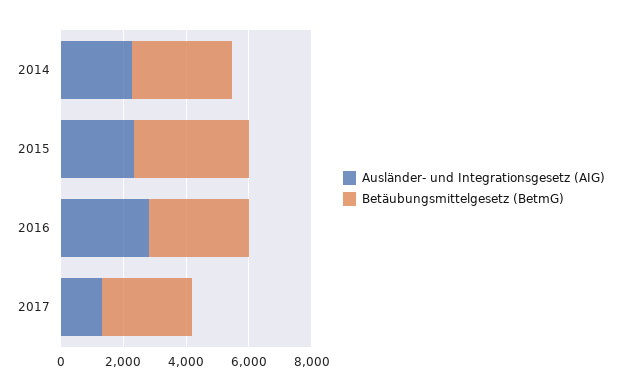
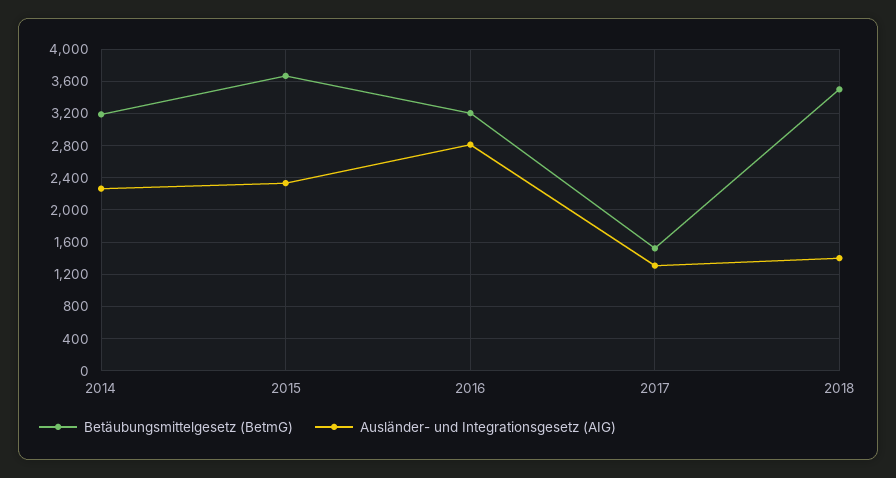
Betäubungsmittelgesetz (BetmG), 2017: 3000 -> 1500
Betäubungsmittelgesetz (BetmG), 2018: none -> 3500
Ausländer- und Integrationsgesetz (AIG), 2018: none -> 1400

